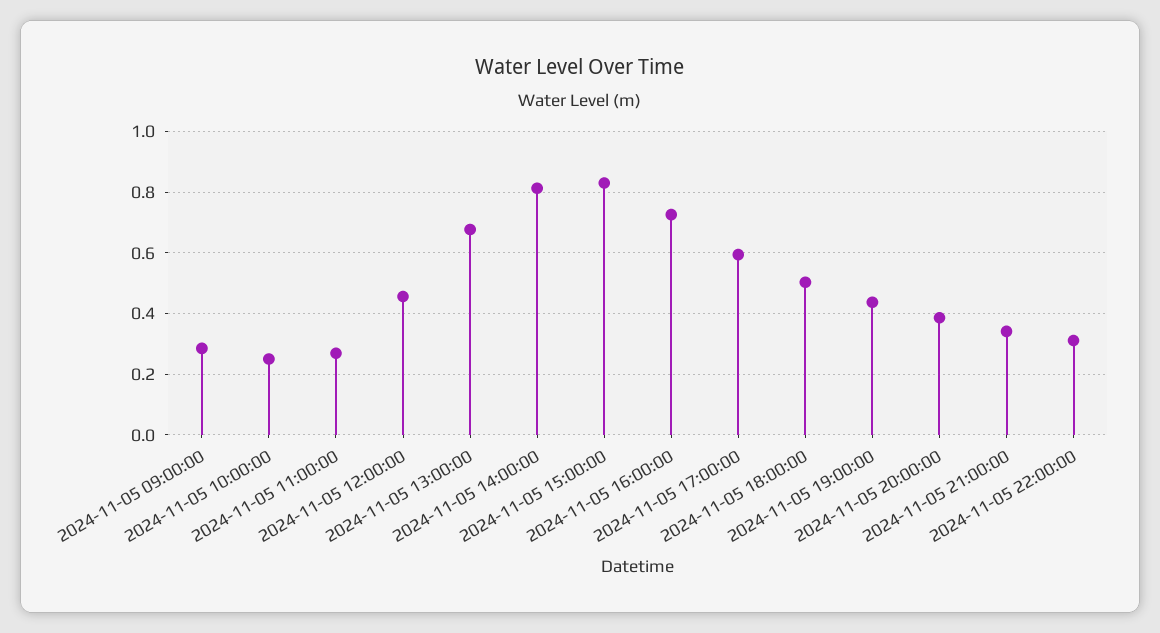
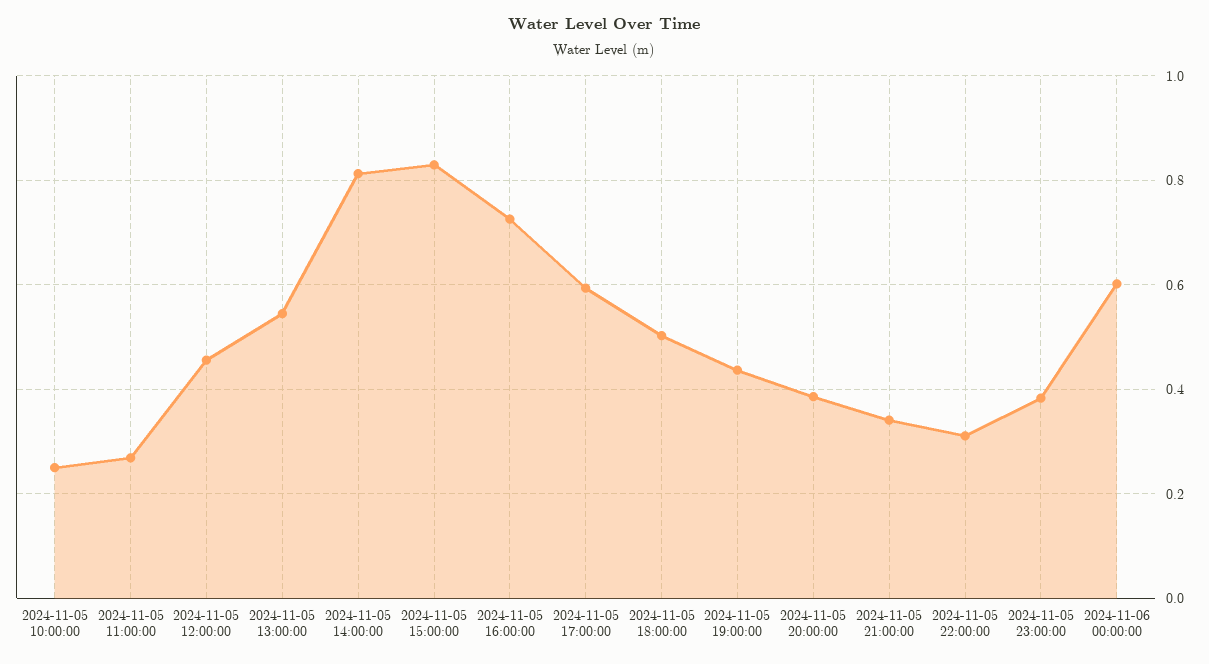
2024-11-05 09:00:00: 0.28 -> none
2024-11-05 13:00:00: 0.68 -> 0.54
2024-11-05 23:00:00: none -> 0.38
2024-11-06 00:00:00: none -> 0.6

